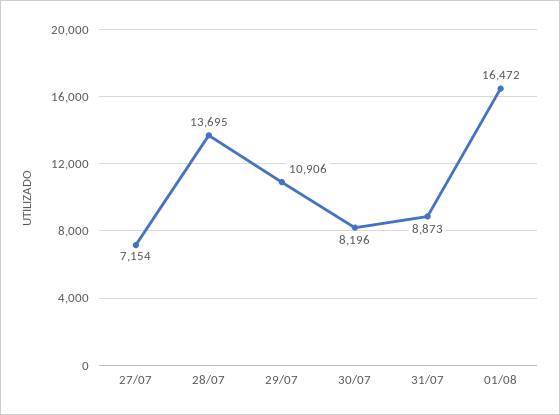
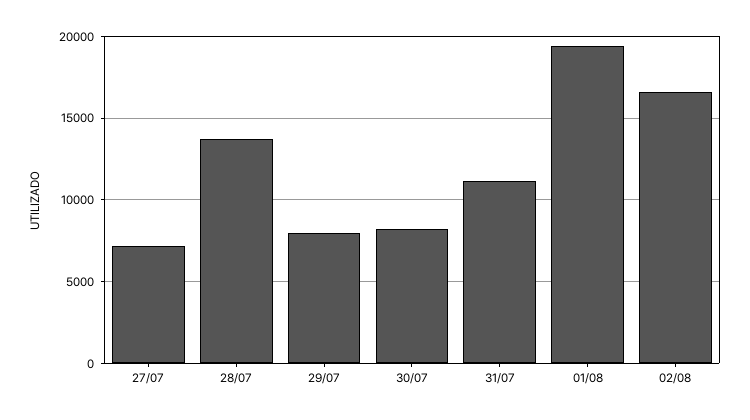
29/07: 10906 -> 8000
31/07: 8873 -> 11000
01/08: 16472 -> 19500
02/08: none -> 16500

